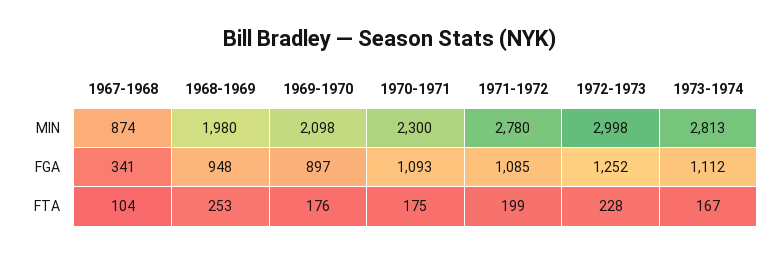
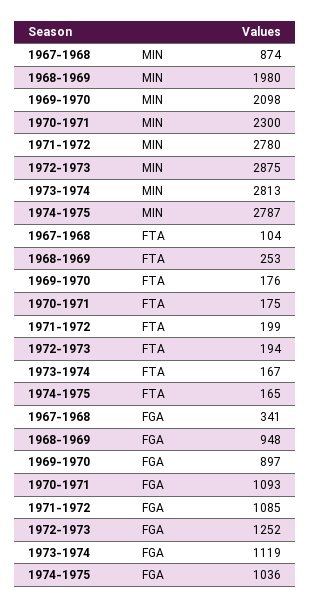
1972-1973, MIN: 2998 -> 2875
1973-1974, FGA: 1112 -> 1119
1972-1973, FTA: 228 -> 194
1974-1975, MIN: none -> 2787
1974-1975, FTA: none -> 165
1974-1975, FGA: none -> 1036

